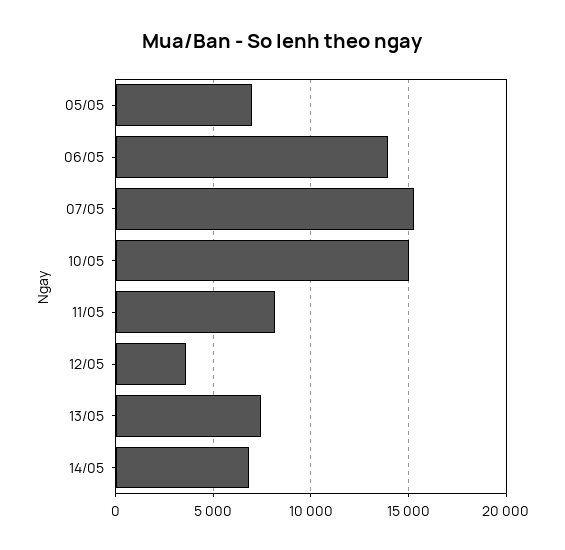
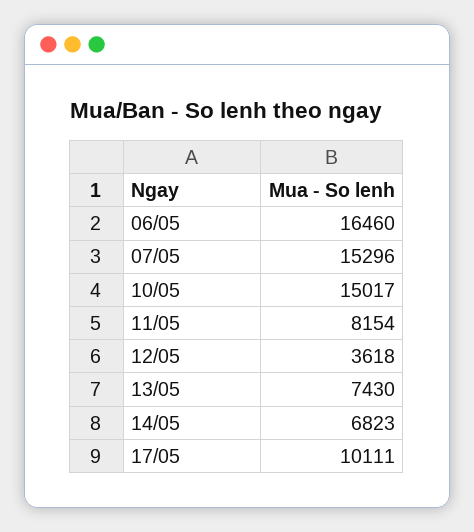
05/05: 7000 -> none
06/05: 14000 -> 16460
17/05: none -> 10111

